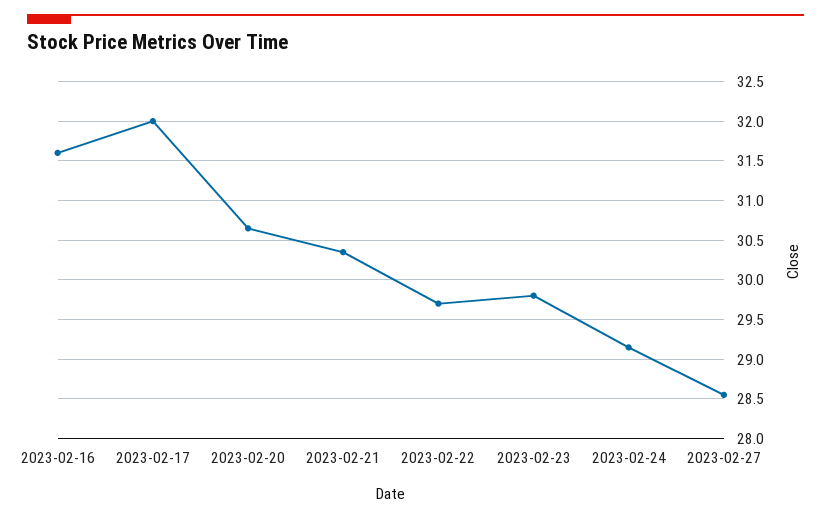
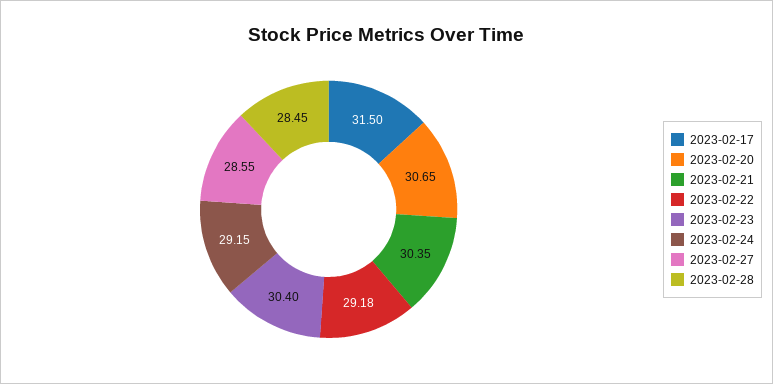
2023-02-16: 31.6 -> none
2023-02-17: 32 -> 31.5
2023-02-22: 29.7 -> 29.18
2023-02-23: 29.8 -> 30.4
2023-02-28: none -> 28.45

